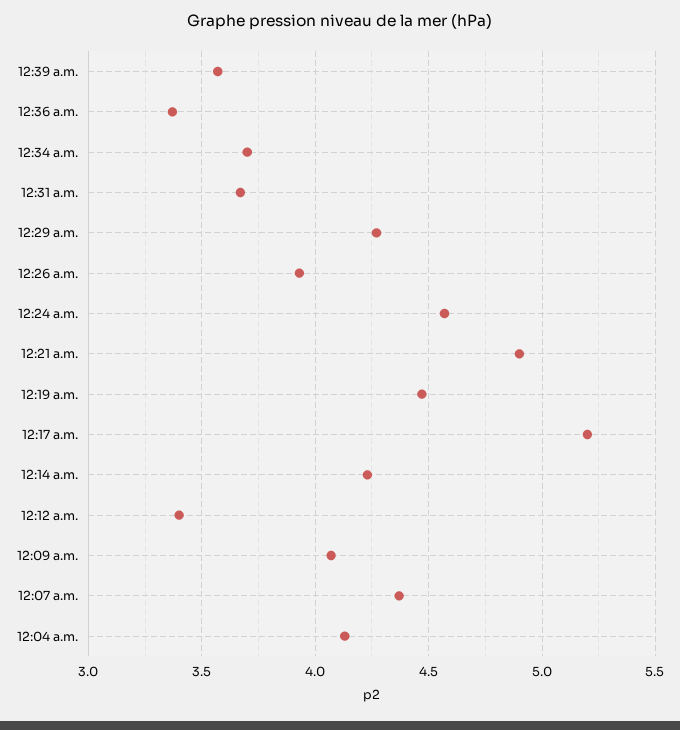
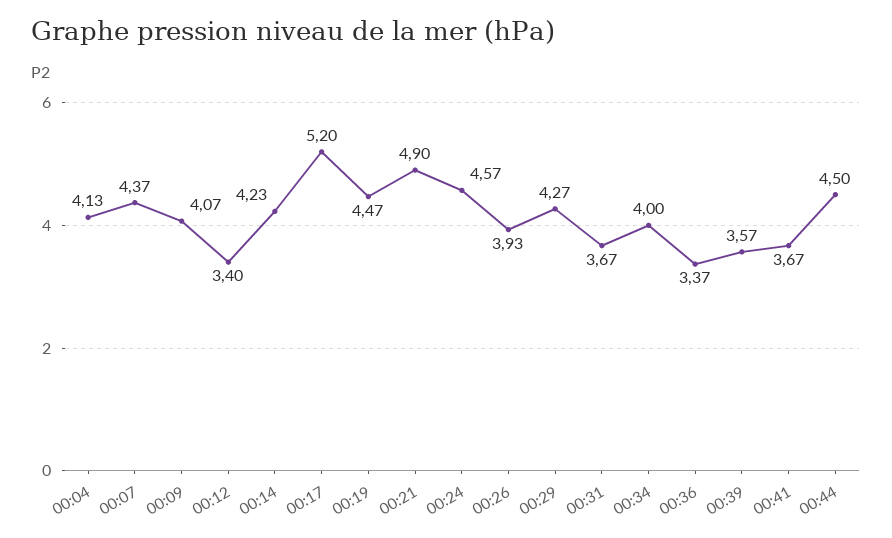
12:34 a.m.: 3.7 -> 4
00:41: none -> 3.67
00:44: none -> 4.5

